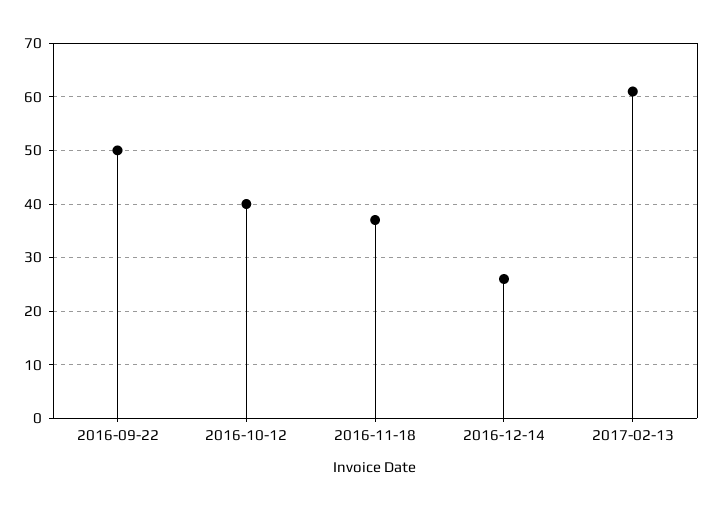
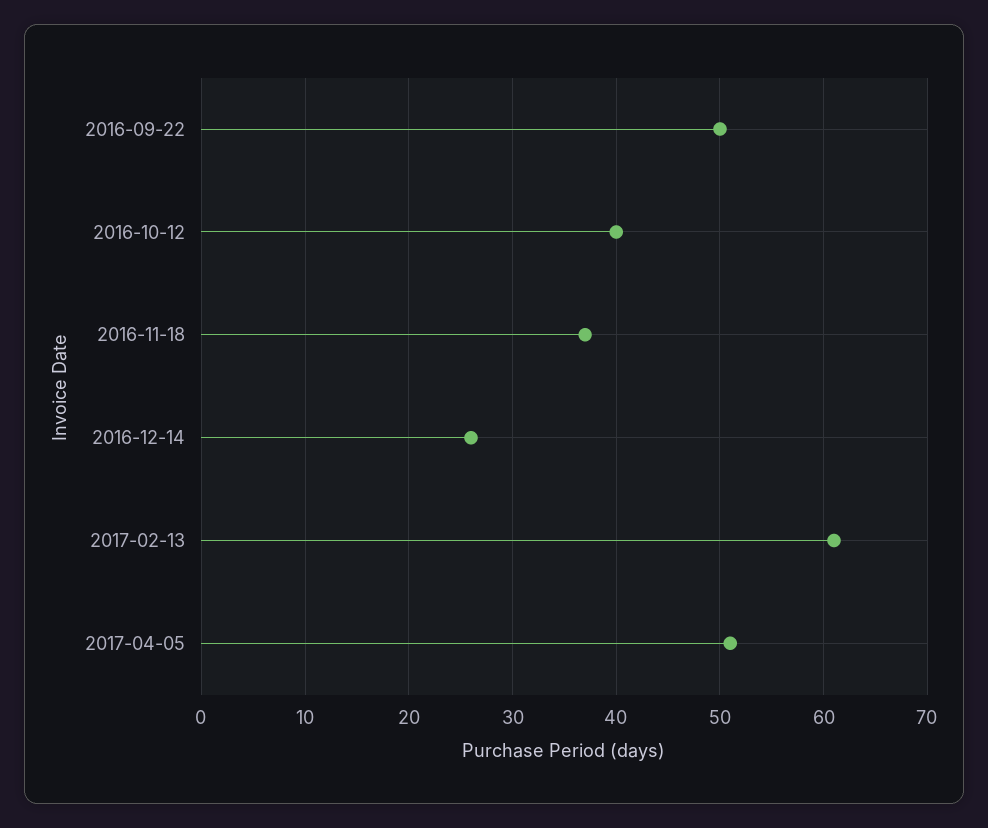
2017-04-05: none -> 51

